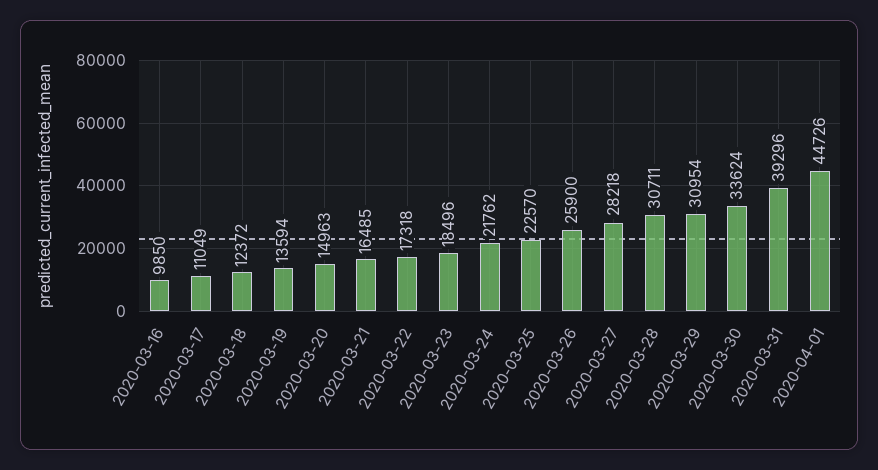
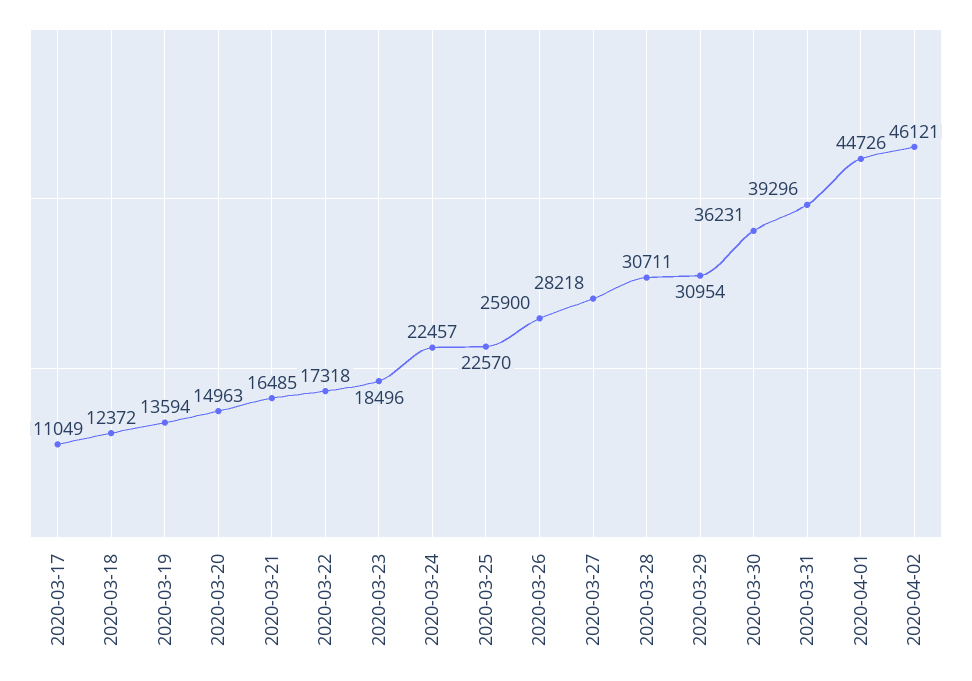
2020-03-16: 9850 -> none
2020-03-24: 21762 -> 22457
2020-03-30: 33624 -> 36231
2020-04-02: none -> 46121

